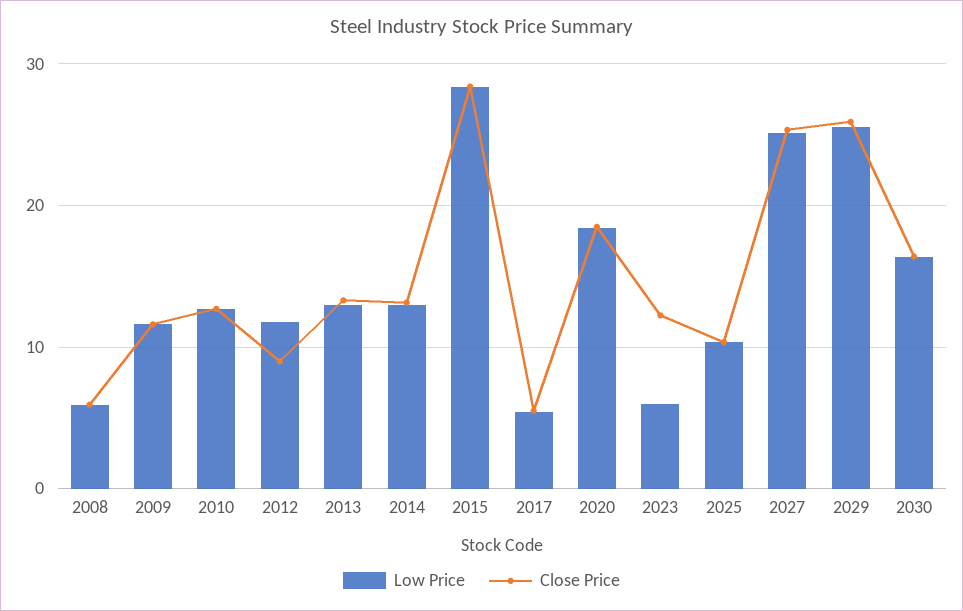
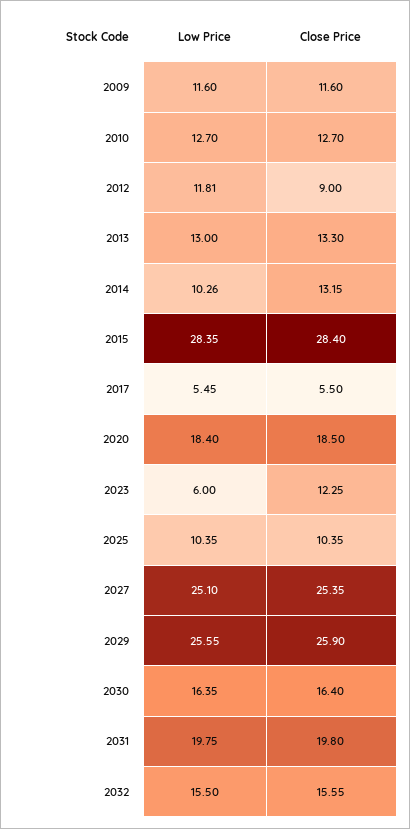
Low Price, 2008: 6 -> none
Close Price, 2008: 6 -> none
Low Price, 2014: 13 -> 10.26
Low Price, 2031: none -> 19.75
Close Price, 2031: none -> 19.8
Low Price, 2032: none -> 15.5
Close Price, 2032: none -> 15.55

